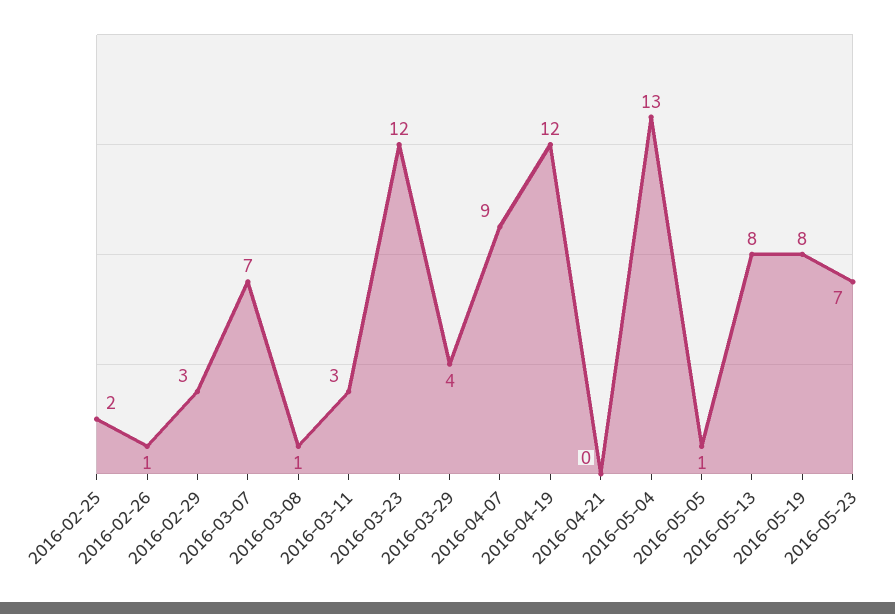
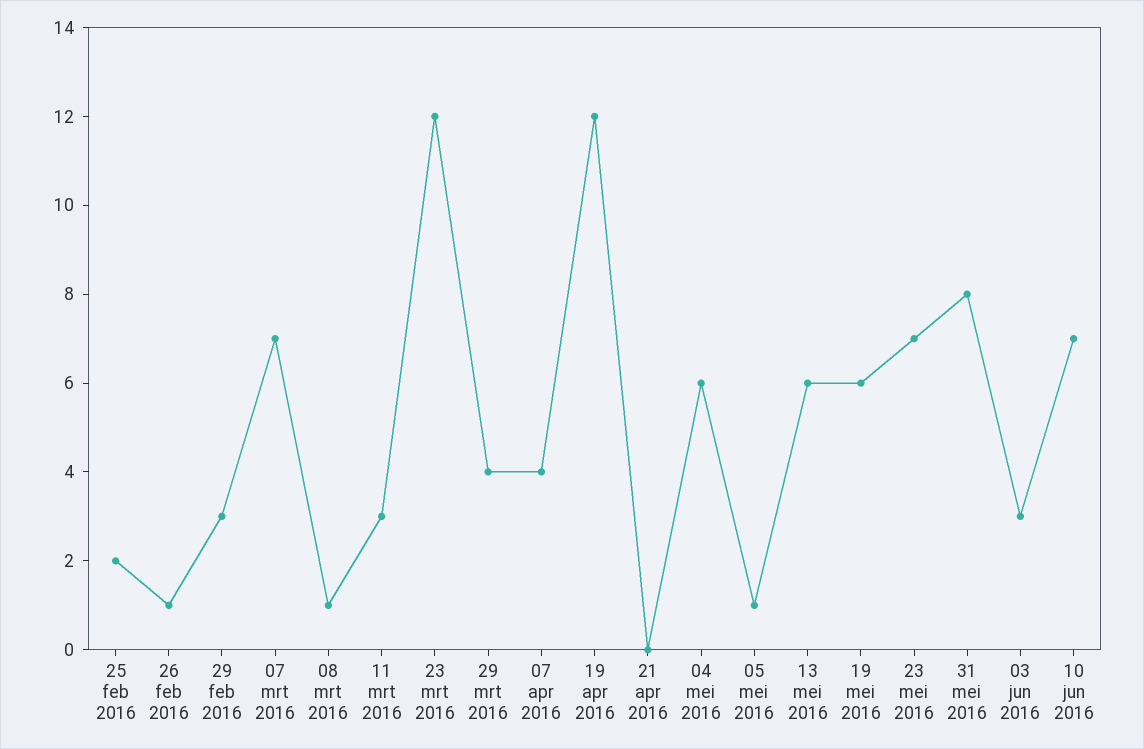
2016-04-07: 9 -> 4
2016-05-04: 13 -> 6
2016-05-13: 8 -> 6
2016-05-19: 8 -> 6
31 mei 2016: none -> 8
03 jun 2016: none -> 3
10 jun 2016: none -> 7

